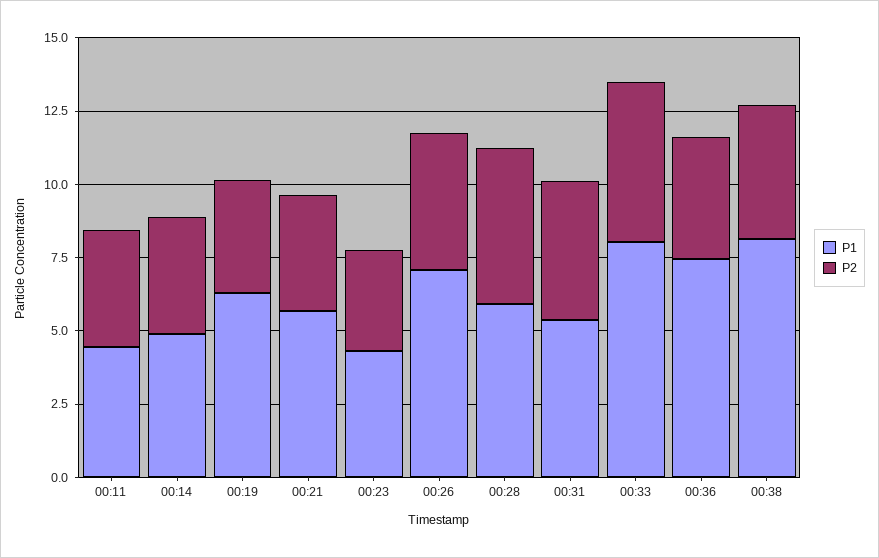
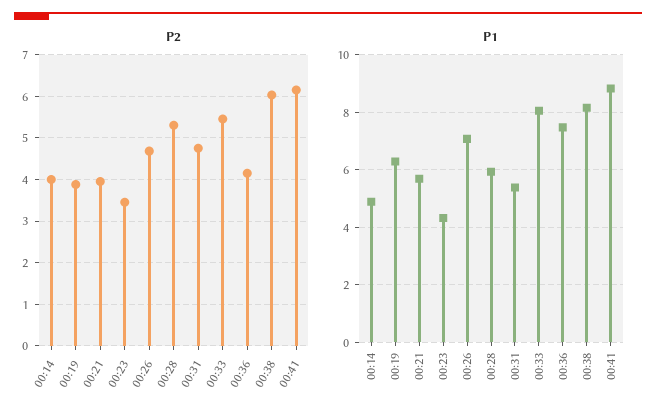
P1, 00:11: 4.5 -> none
P2, 00:11: 4 -> none
P2, 00:38: 4.5 -> 6
P2, 00:41: none -> 6.2
P1, 00:41: none -> 8.75

